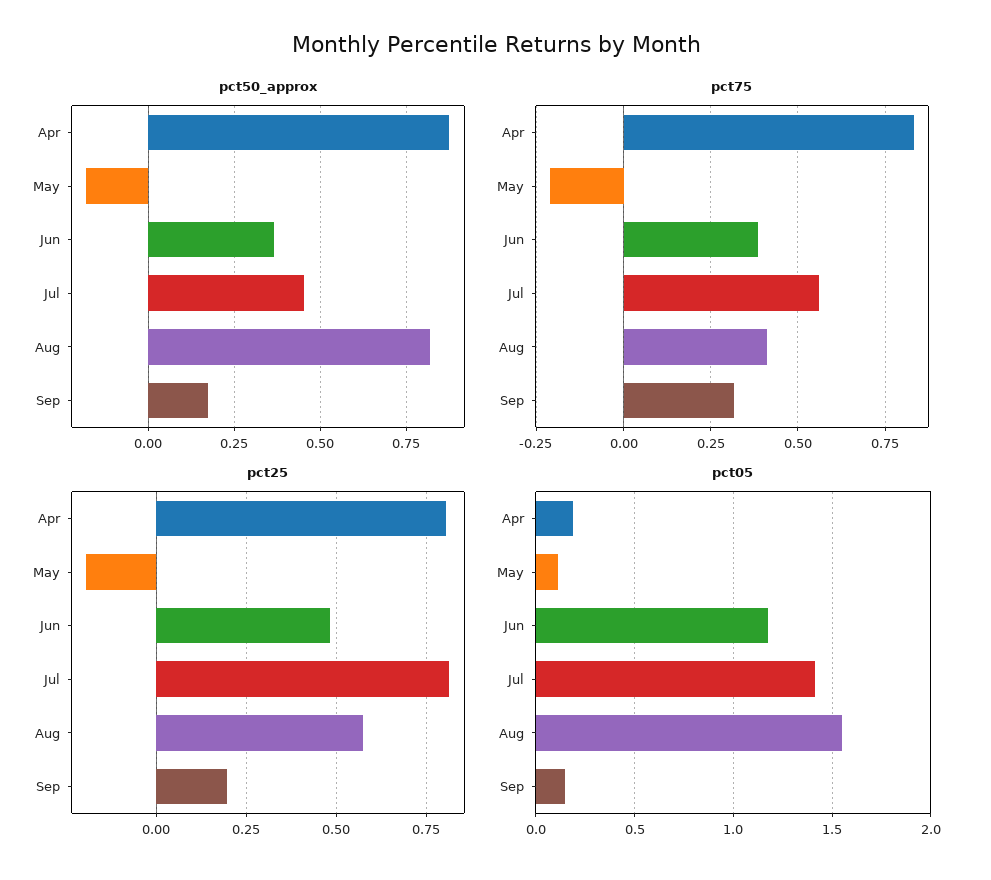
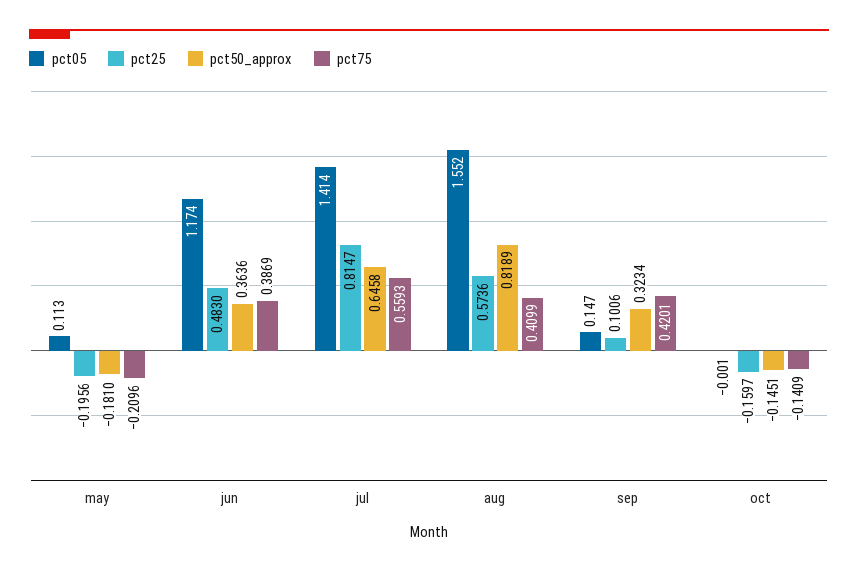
pct50_approx, Apr: 0.875 -> none
pct50_approx, Jul: 0.45 -> 0.6458
pct50_approx, Sep: 0.175 -> 0.3234
pct75, Apr: 0.825 -> none
pct75, Sep: 0.325 -> 0.4201
pct25, Apr: 0.8 -> none
pct25, Sep: 0.2 -> 0.1006
pct05, Apr: 0.2 -> none
pct05, oct: none -> -0.001
pct25, oct: none -> -0.1597
pct50_approx, oct: none -> -0.1451
pct75, oct: none -> -0.1409

